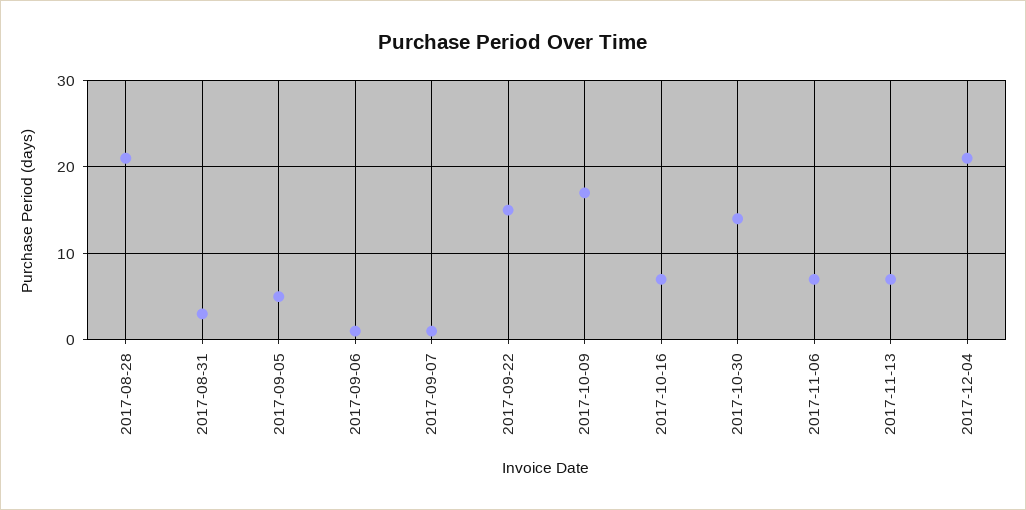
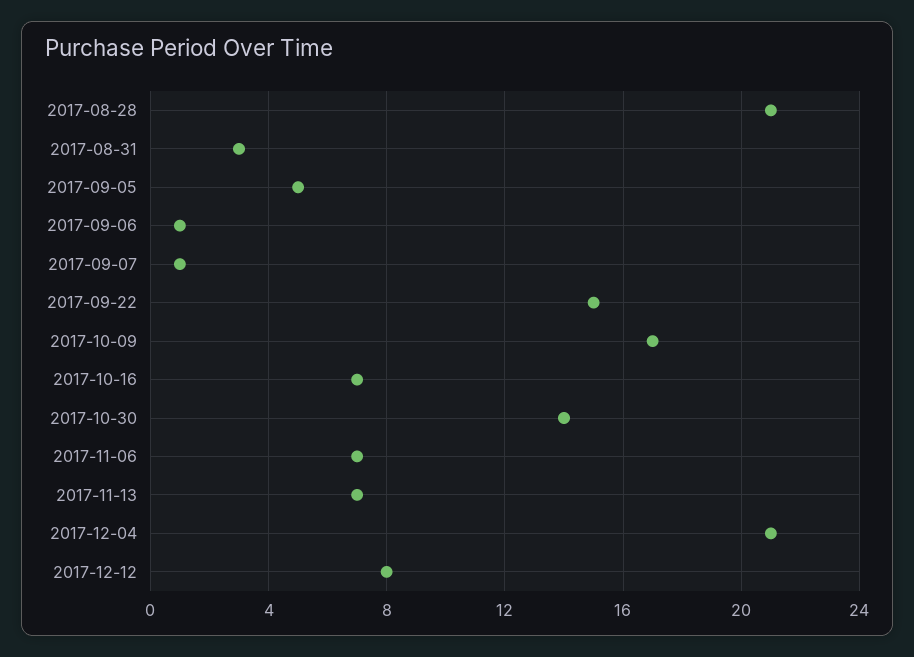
2017-12-12: none -> 8

